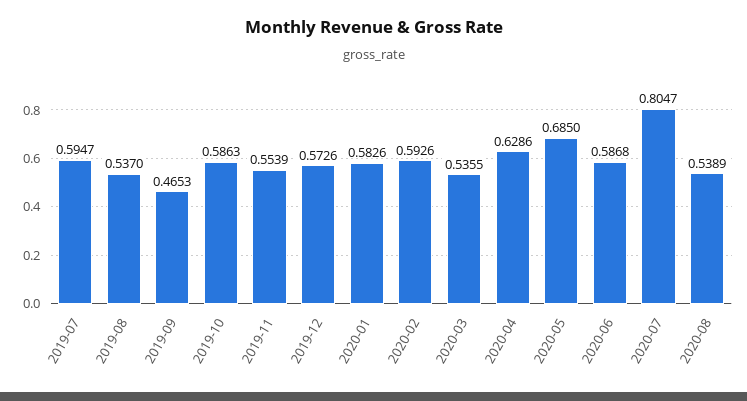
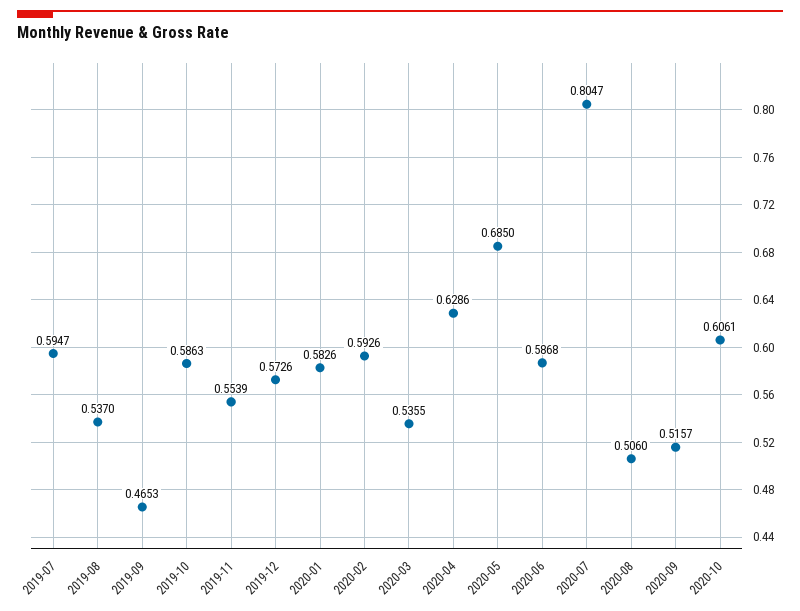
2020-08: 0.5389 -> 0.506
2020-09: none -> 0.5157
2020-10: none -> 0.6061

